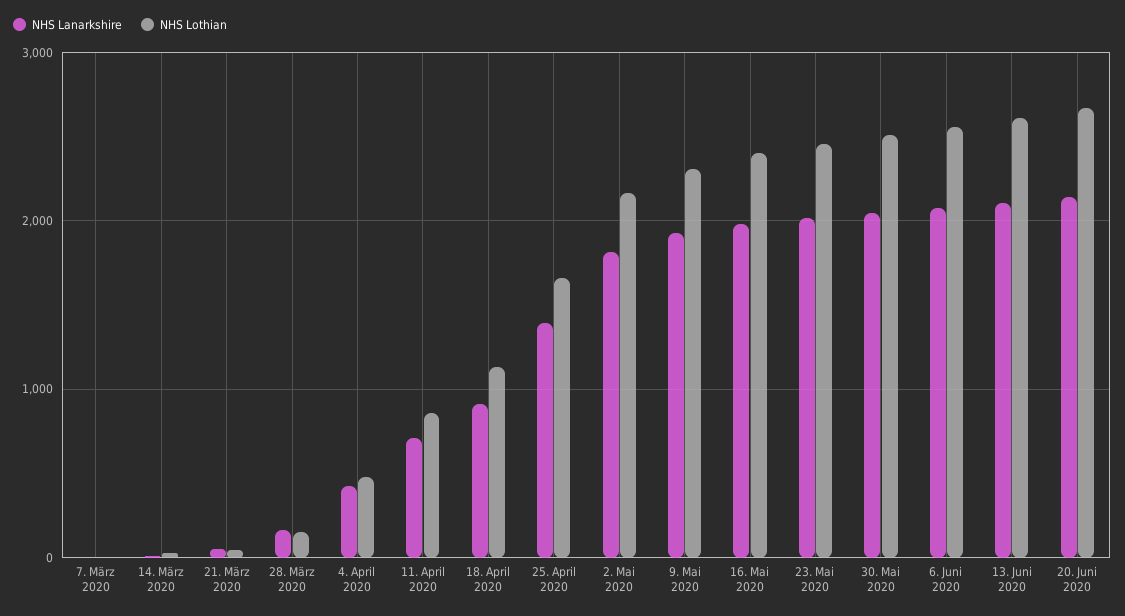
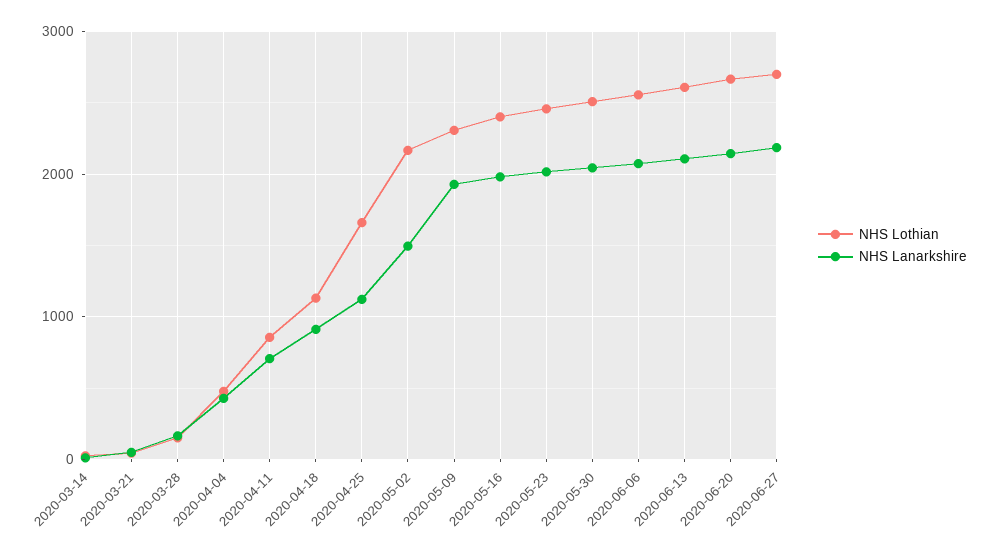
NHS Lanarkshire, 7. März 2020: 0 -> none
NHS Lothian, 7. März 2020: 0 -> none
NHS Lanarkshire, 25. April 2020: 1400 -> 1100
NHS Lanarkshire, 2. Mai 2020: 1800 -> 1500
NHS Lothian, 2020-06-27: none -> 2700
NHS Lanarkshire, 2020-06-27: none -> 2200

